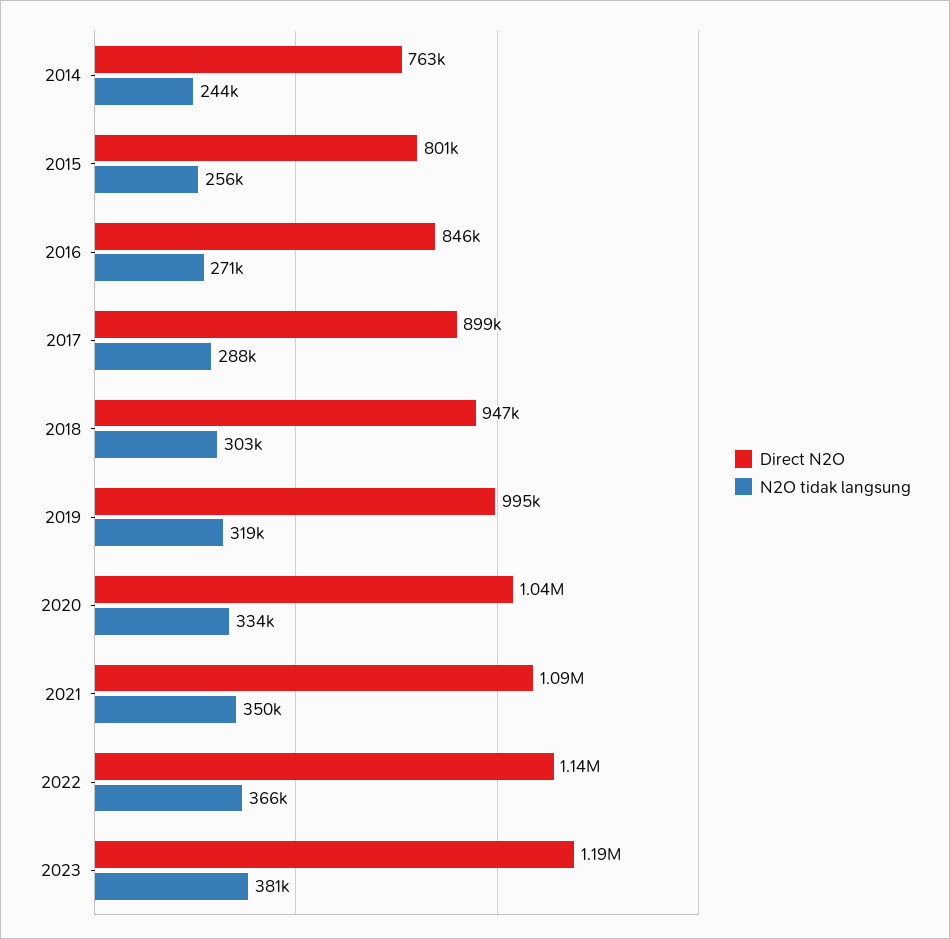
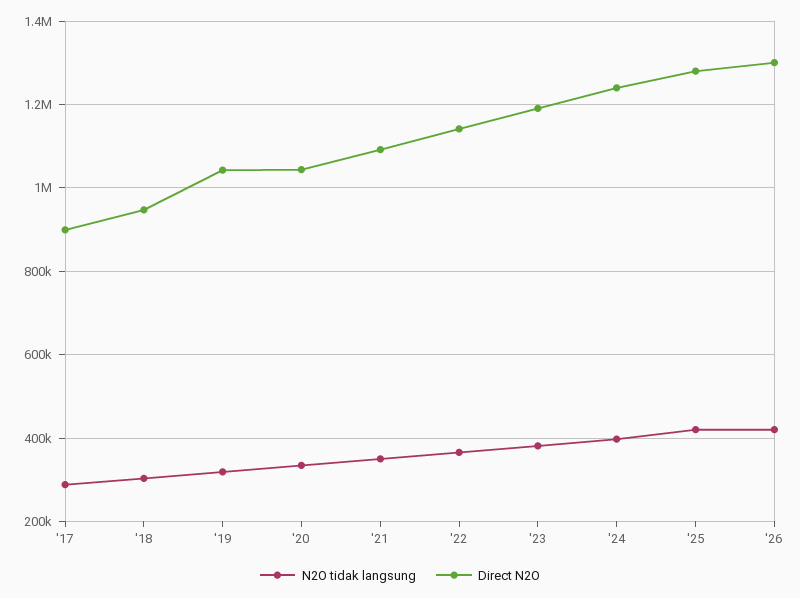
Direct N2O, 2014: 763000 -> none
N2O tidak langsung, 2014: 244000 -> none
Direct N2O, 2015: 801000 -> none
N2O tidak langsung, 2015: 256000 -> none
Direct N2O, 2016: 846000 -> none
N2O tidak langsung, 2016: 271000 -> none
Direct N2O, 2019: 995000 -> 1040000
N2O tidak langsung, '24: none -> 400000
Direct N2O, '24: none -> 1240000
N2O tidak langsung, '25: none -> 420000
Direct N2O, '25: none -> 1280000
N2O tidak langsung, '26: none -> 420000
Direct N2O, '26: none -> 1300000

